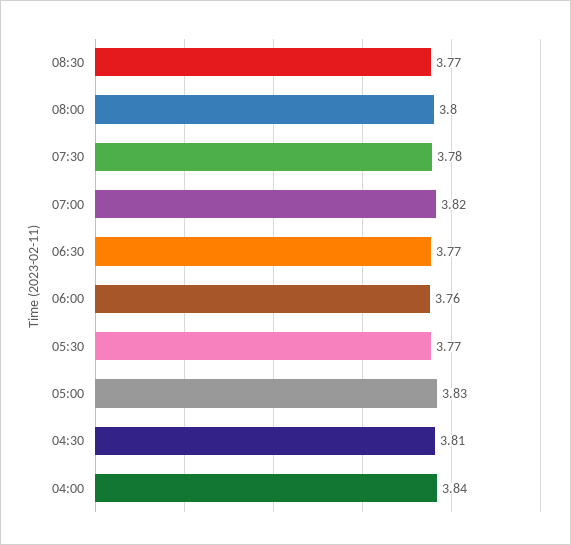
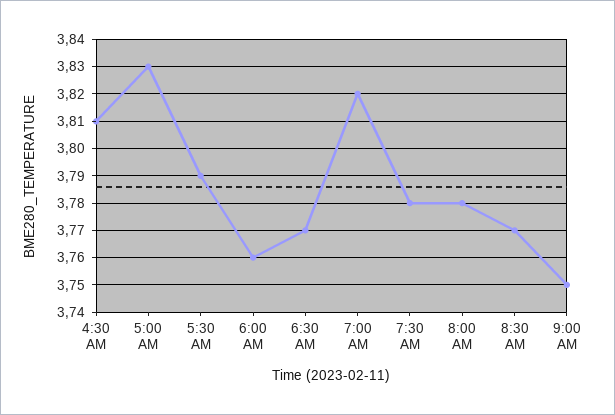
08:00: 3.8 -> 3.78
05:30: 3.77 -> 3.79
04:00: 3.84 -> none
9:00 AM: none -> 3.75

